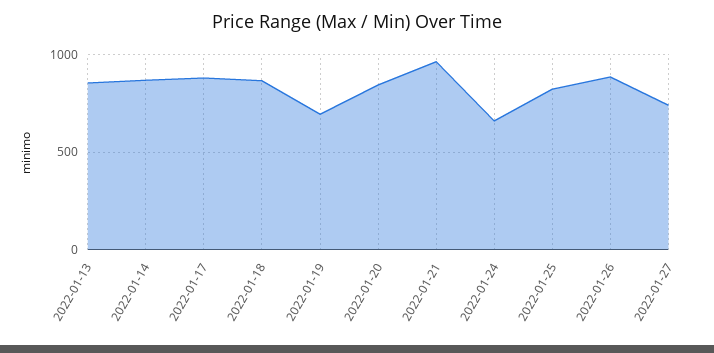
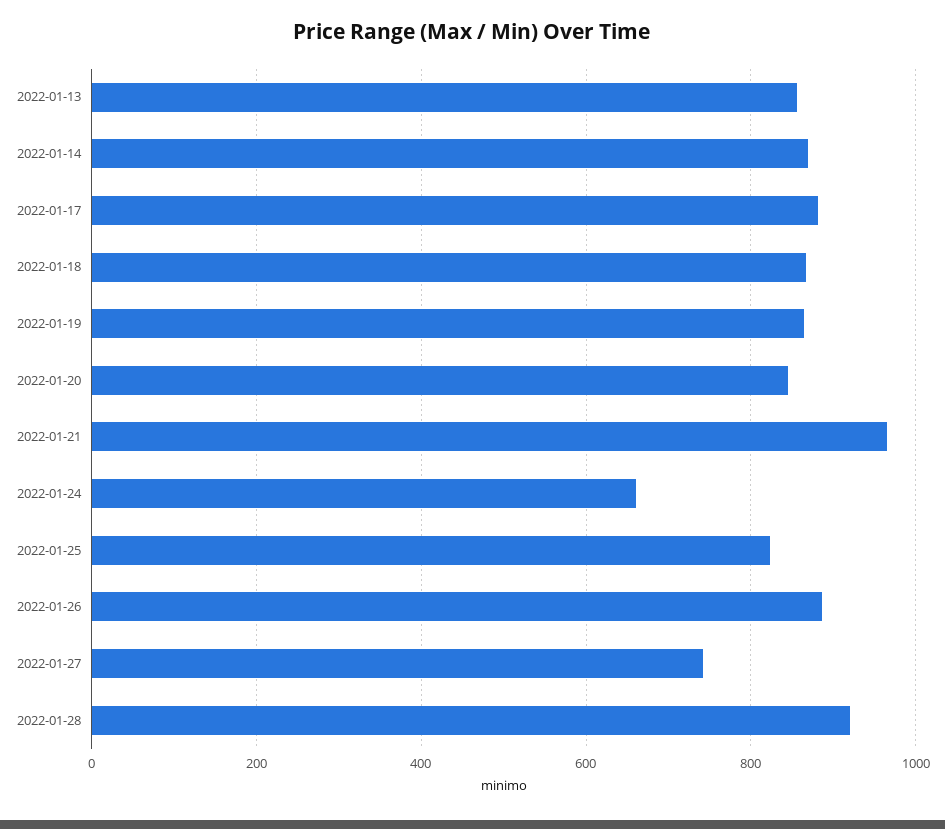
2022-01-19: 700 -> 860
2022-01-28: none -> 920

